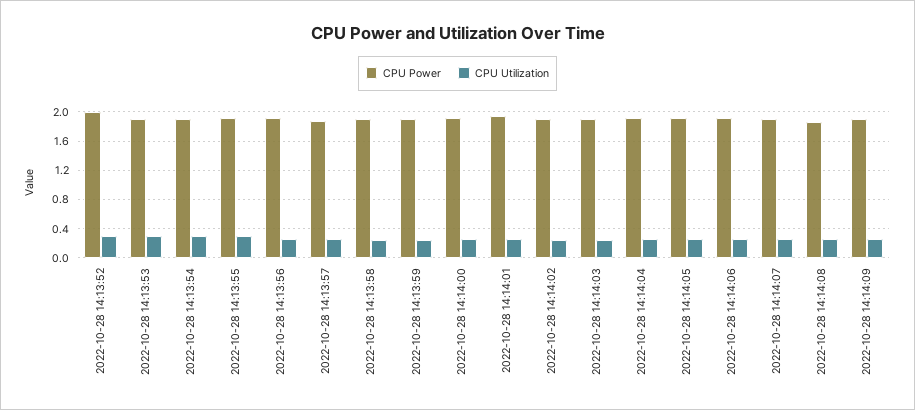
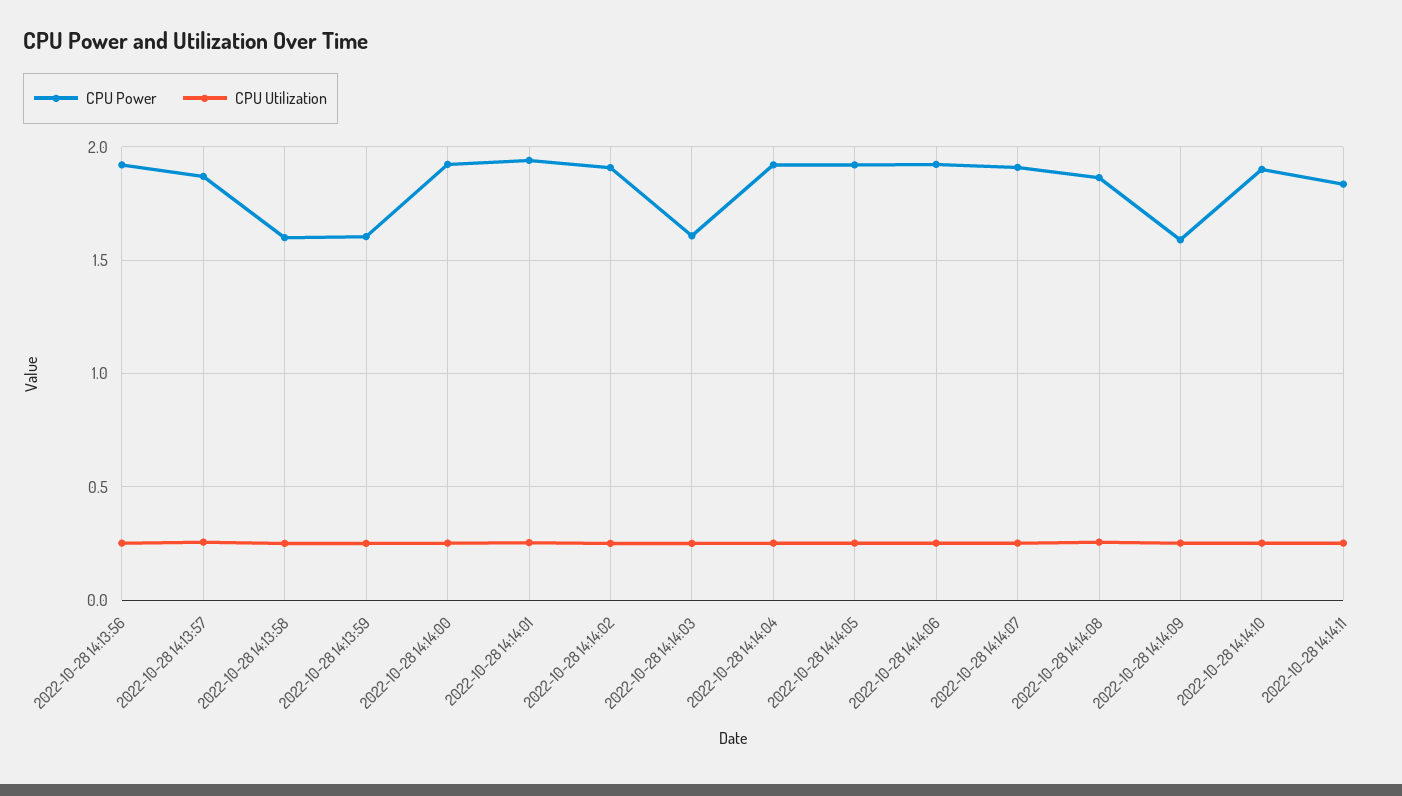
CPU Power, 2022-10-28 14:13:52: 2 -> none
CPU Utilization, 2022-10-28 14:13:52: 0.3 -> none
CPU Power, 2022-10-28 14:13:53: 1.9 -> none
CPU Utilization, 2022-10-28 14:13:53: 0.3 -> none
CPU Power, 2022-10-28 14:13:54: 1.9 -> none
CPU Utilization, 2022-10-28 14:13:54: 0.3 -> none
CPU Power, 2022-10-28 14:13:55: 1.9 -> none
CPU Utilization, 2022-10-28 14:13:55: 0.3 -> none
CPU Power, 2022-10-28 14:13:58: 1.9 -> 1.6
CPU Power, 2022-10-28 14:13:59: 1.9 -> 1.6
CPU Power, 2022-10-28 14:14:03: 1.9 -> 1.6
CPU Power, 2022-10-28 14:14:09: 1.9 -> 1.6
CPU Power, 2022-10-28 14:14:10: none -> 1.9
CPU Utilization, 2022-10-28 14:14:10: none -> 0.25
CPU Power, 2022-10-28 14:14:11: none -> 1.85
CPU Utilization, 2022-10-28 14:14:11: none -> 0.25

